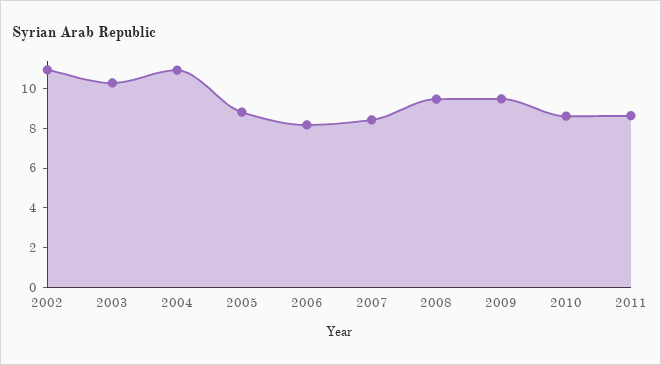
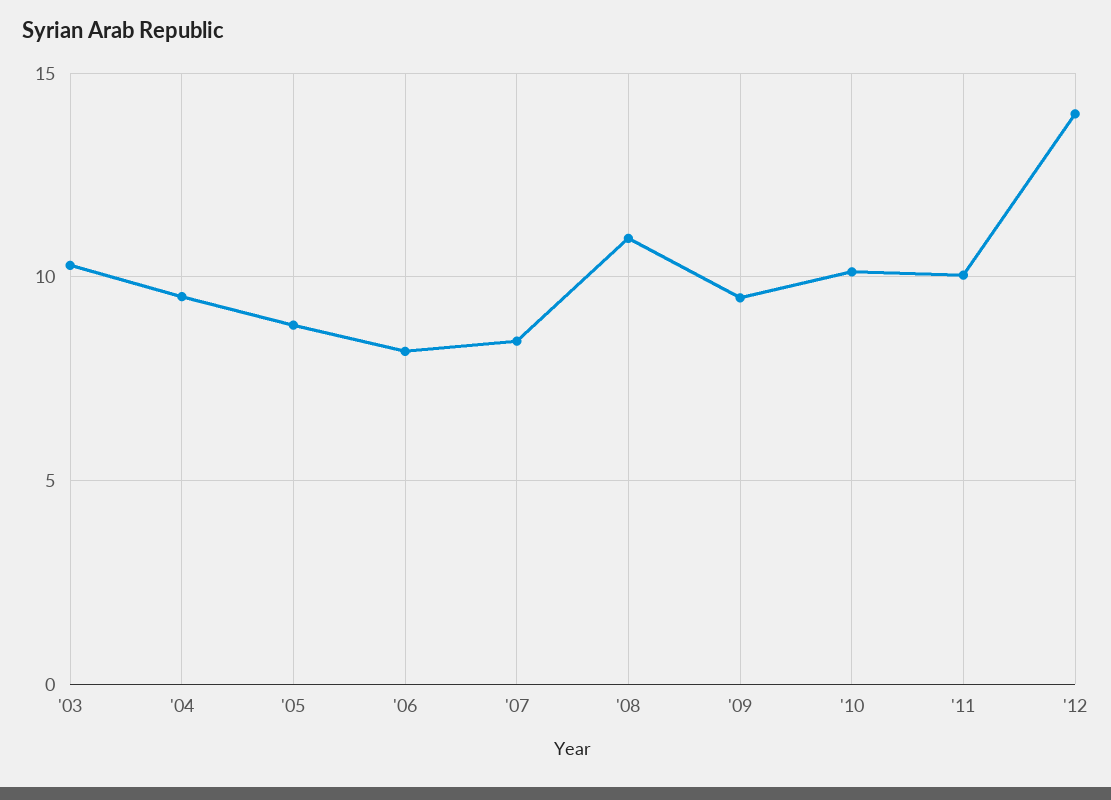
2002: 11 -> none
2004: 11 -> 9.5
2008: 9.5 -> 11
2010: 8.5 -> 10
2011: 8.5 -> 10
'12: none -> 14

